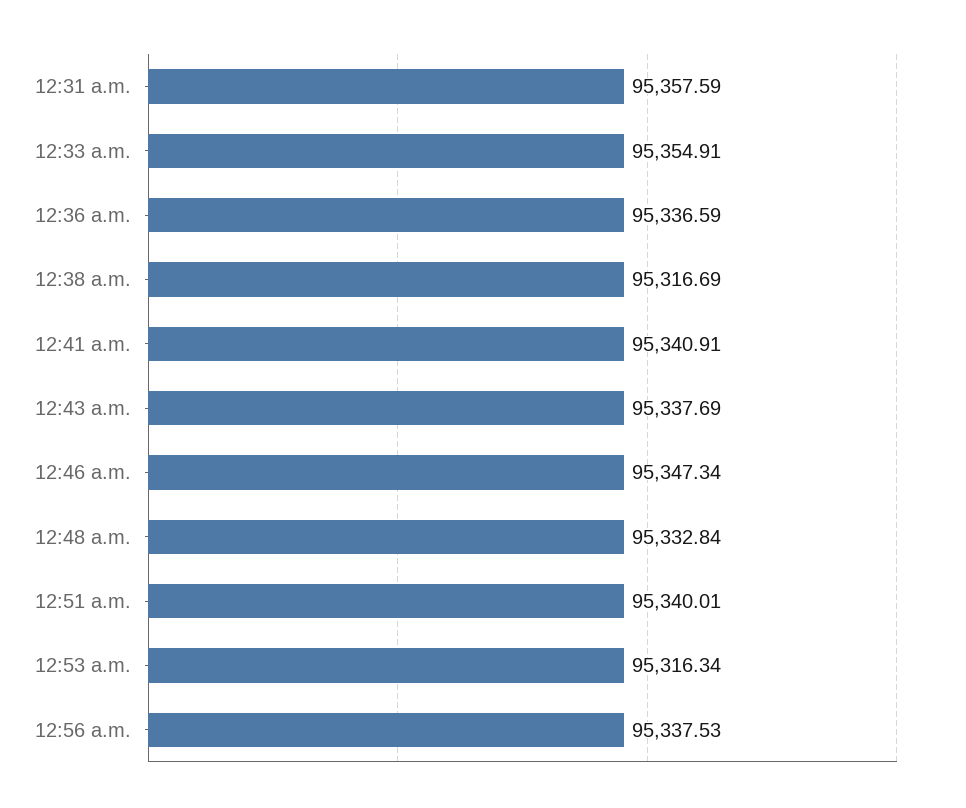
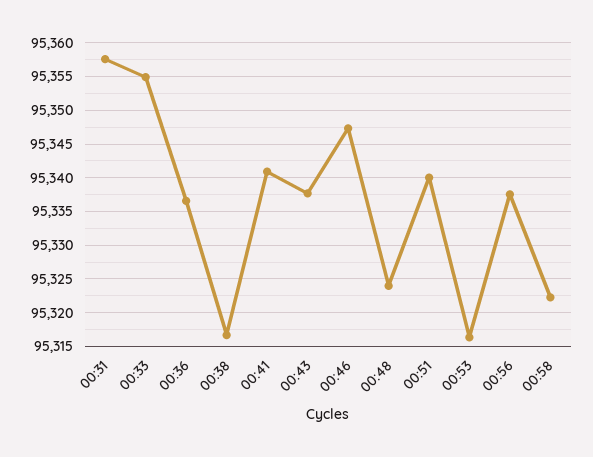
12:48 a.m.: 95332.84 -> 95324
00:58: none -> 95322

